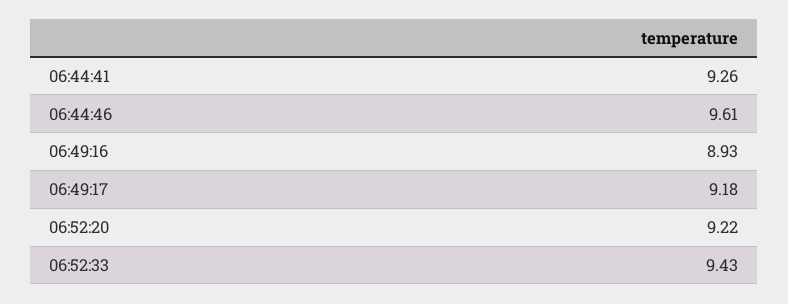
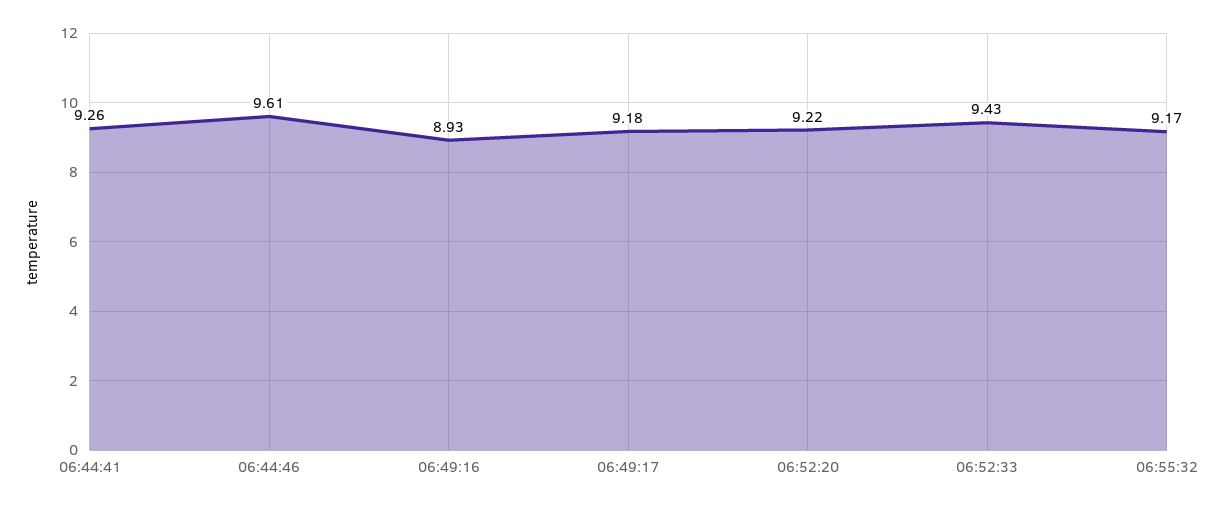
06:55:32: none -> 9.17

